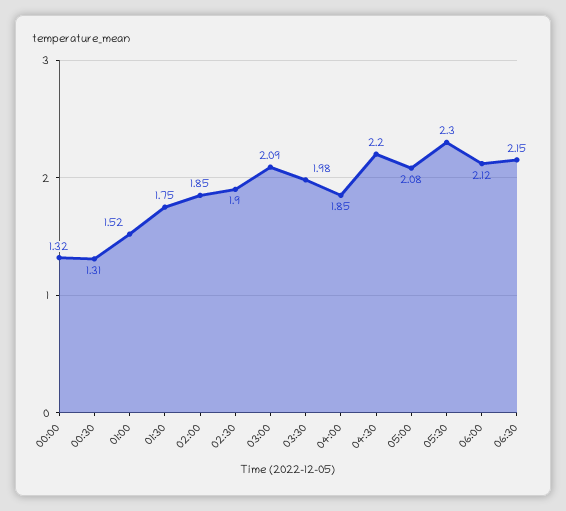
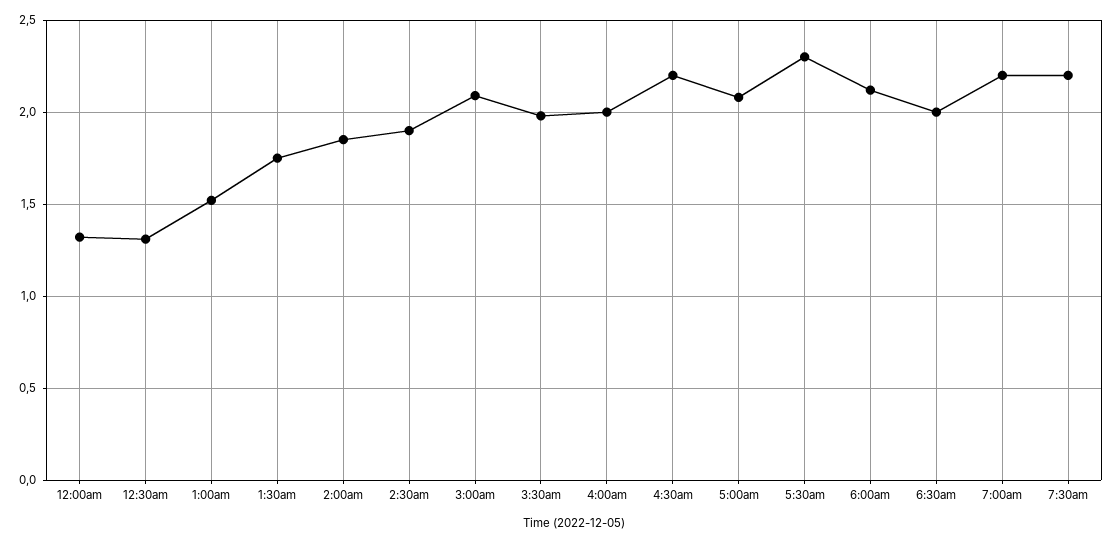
04:00: 1.85 -> 2
06:30: 2.15 -> 2
7:00am: none -> 2.2
7:30am: none -> 2.2

